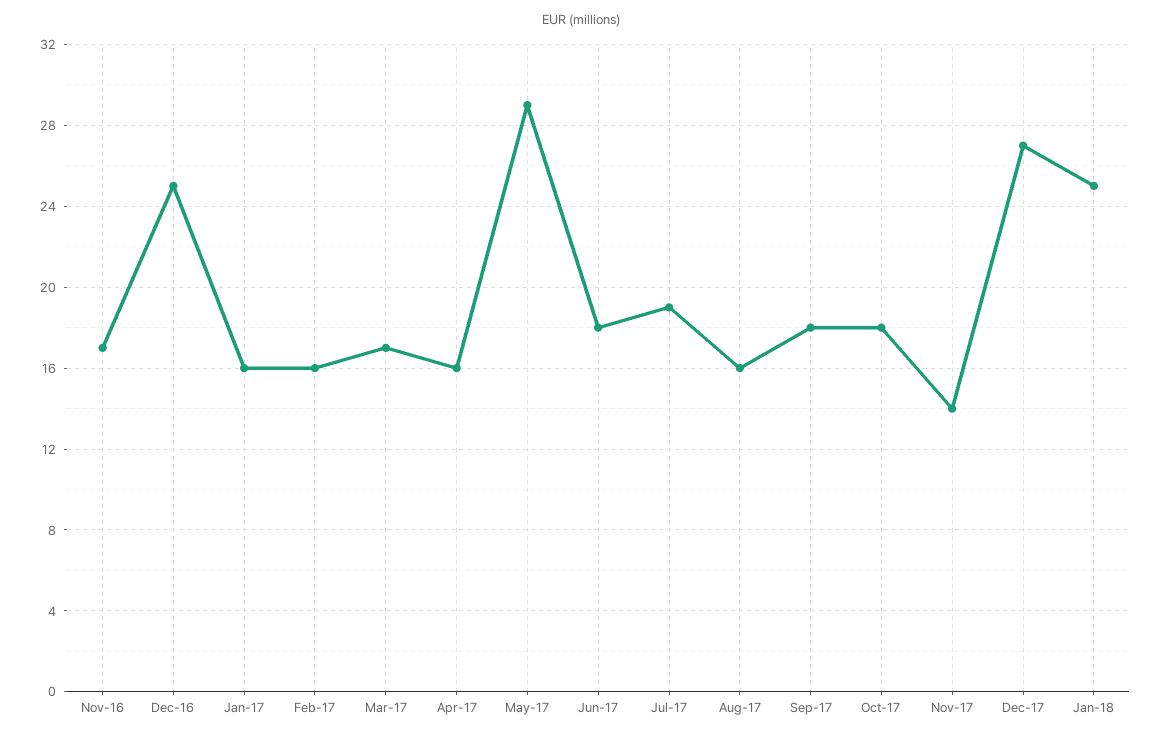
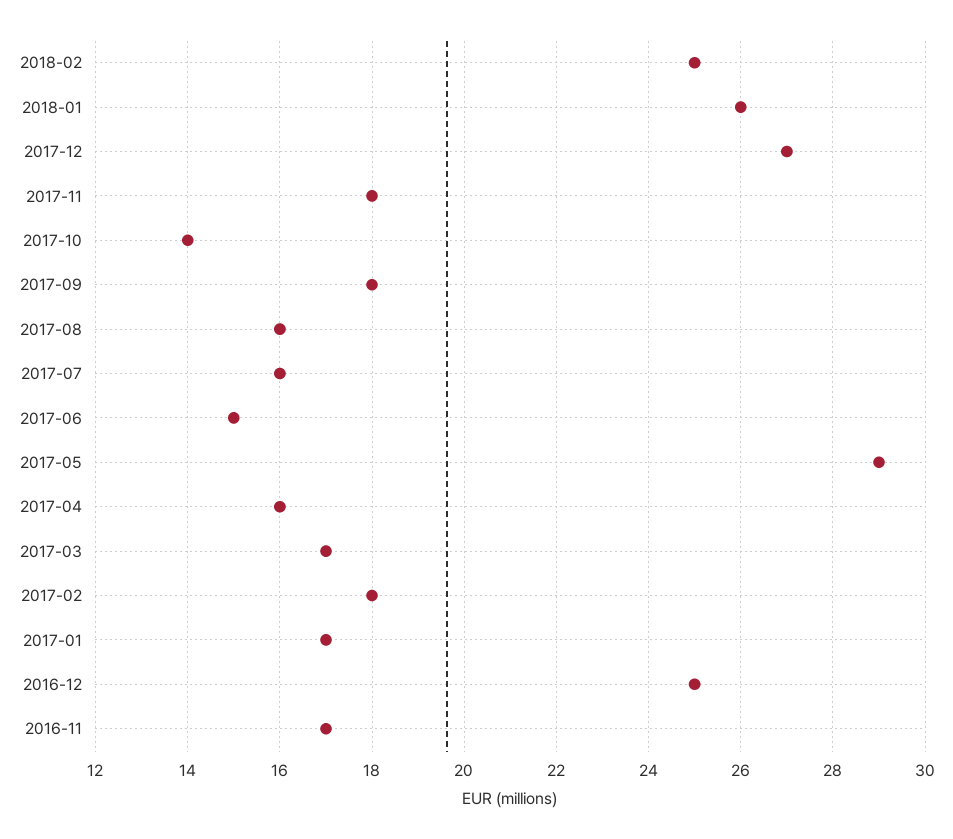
Jan-17: 16 -> 17
Feb-17: 16 -> 18
Jun-17: 18 -> 15
Jul-17: 19 -> 16
Oct-17: 18 -> 14
Nov-17: 14 -> 18
Jan-18: 25 -> 26
2018-02: none -> 25

